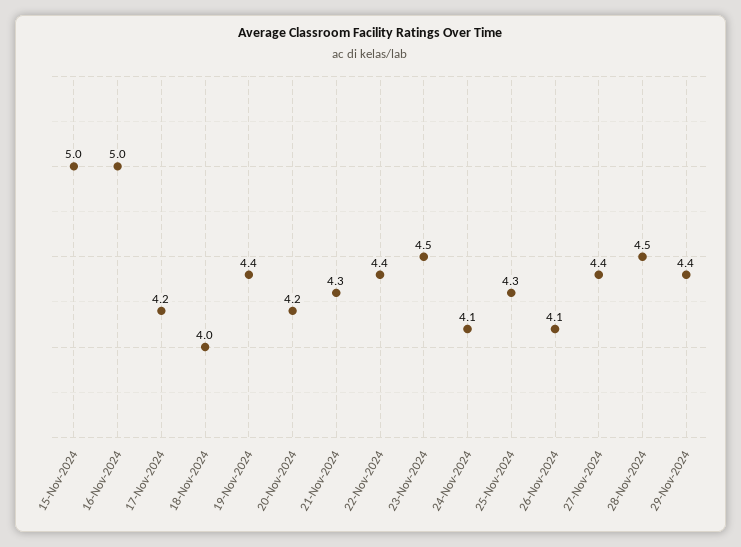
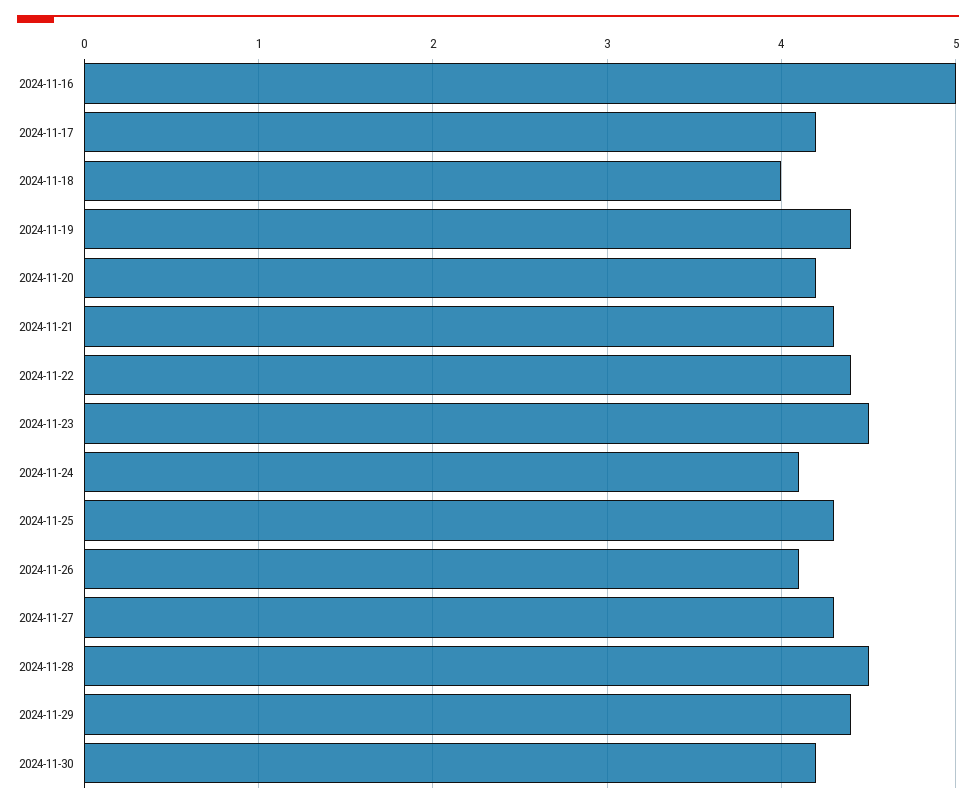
15-Nov-2024: 5 -> none
27-Nov-2024: 4.4 -> 4.3
2024-11-30: none -> 4.2

